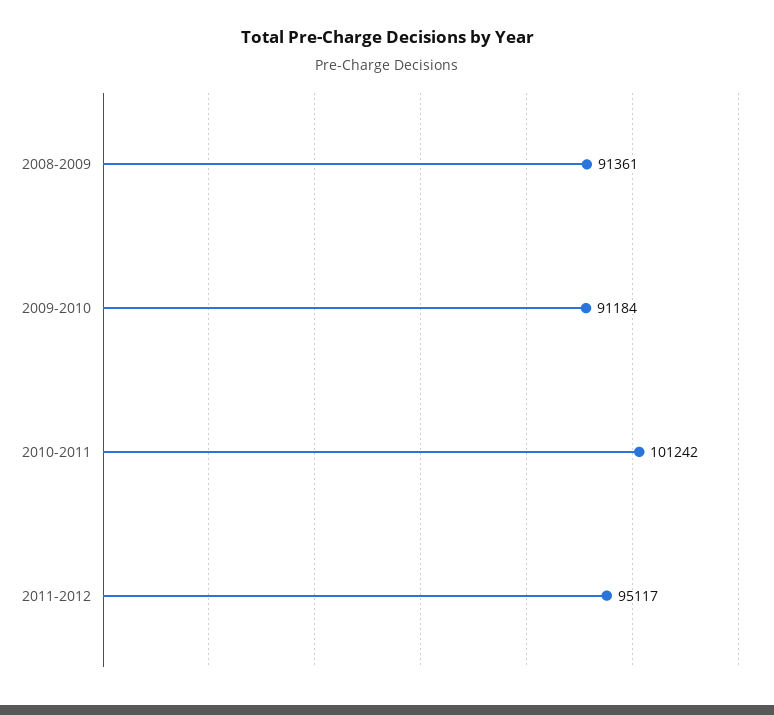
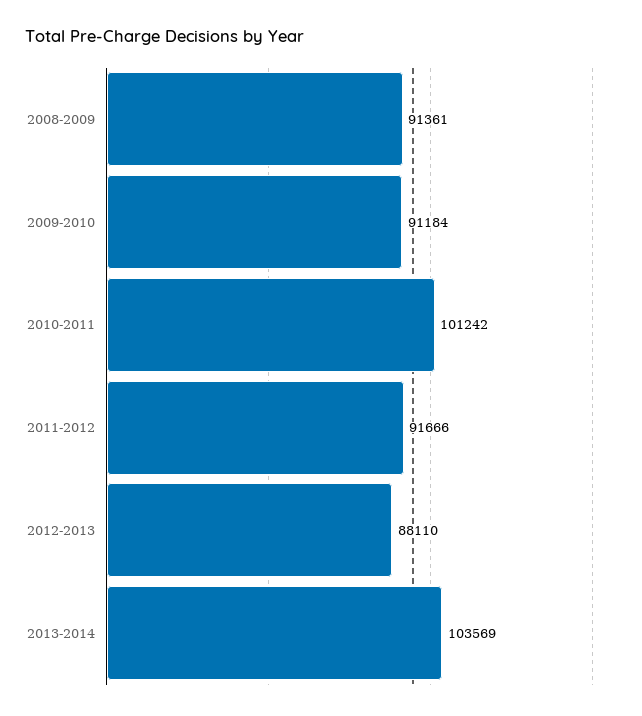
2011-2012: 95117 -> 91666
2012-2013: none -> 88110
2013-2014: none -> 103569

